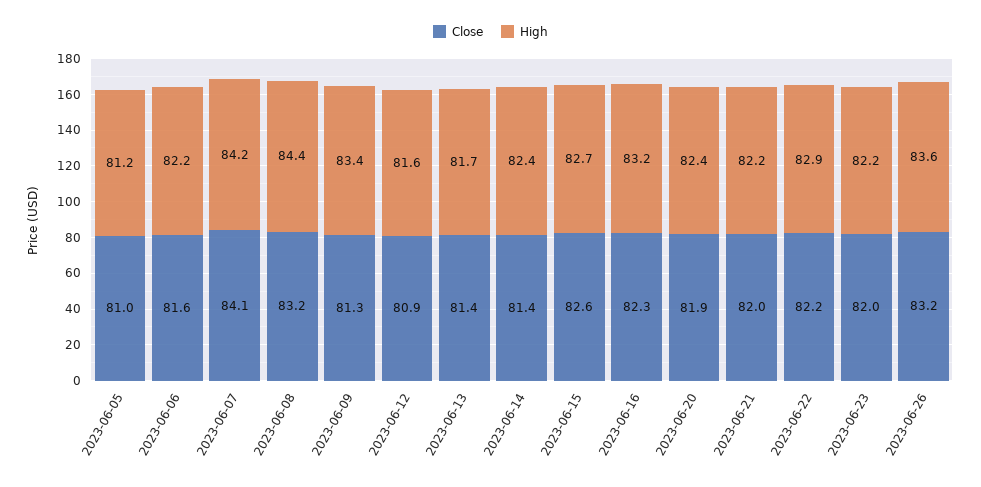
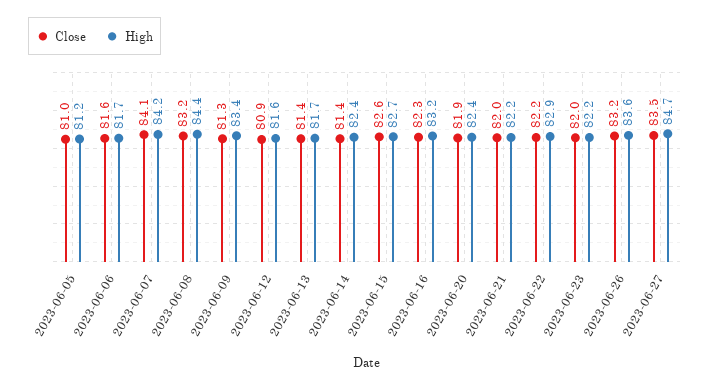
High, 2023-06-06: 82.2 -> 81.7
Close, 2023-06-27: none -> 83.5
High, 2023-06-27: none -> 84.7

